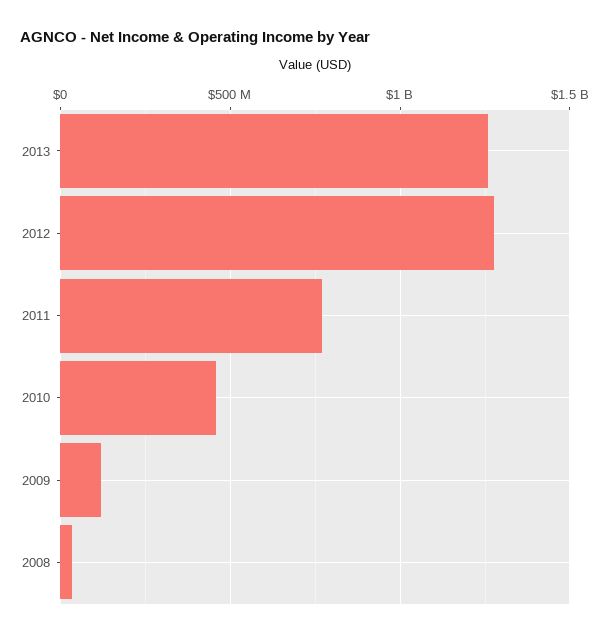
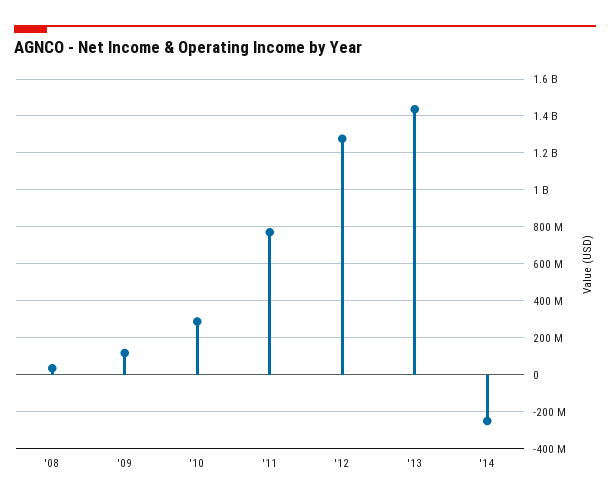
2013: 1250000000 -> 1450000000
2010: 450000000 -> 300000000
'14: none -> -250000000

